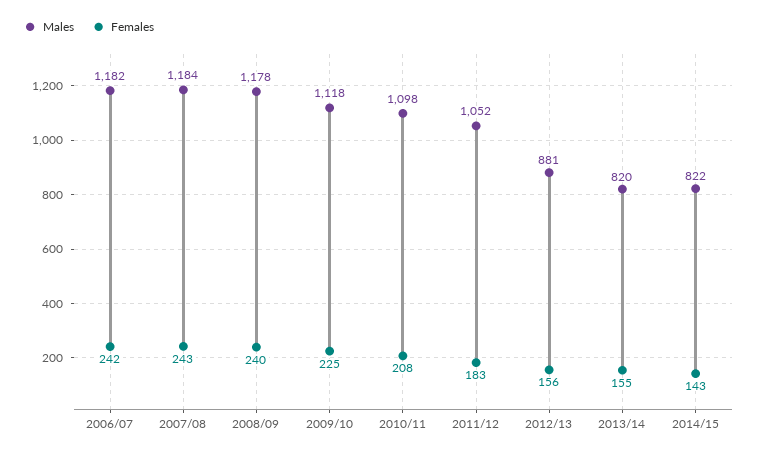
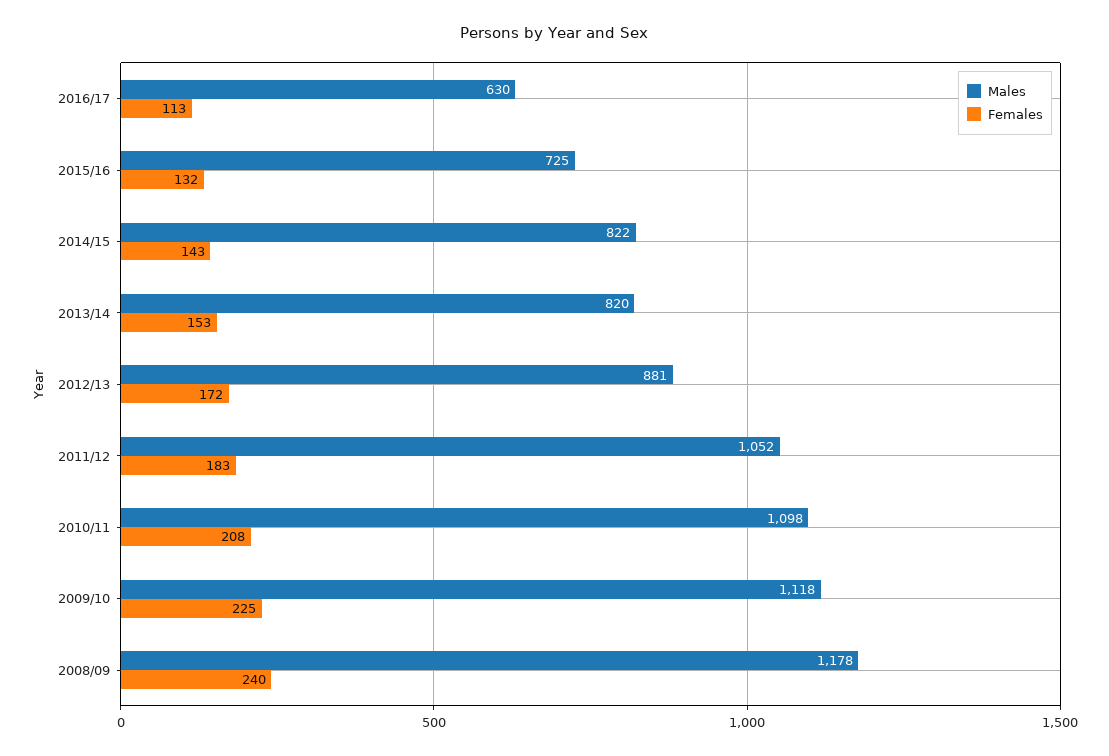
Males, 2006/07: 1182 -> none
Females, 2006/07: 242 -> none
Males, 2007/08: 1184 -> none
Females, 2007/08: 243 -> none
Females, 2012/13: 156 -> 172
Females, 2013/14: 155 -> 153
Males, 2016/17: none -> 630
Females, 2016/17: none -> 113
Males, 2015/16: none -> 725
Females, 2015/16: none -> 132

